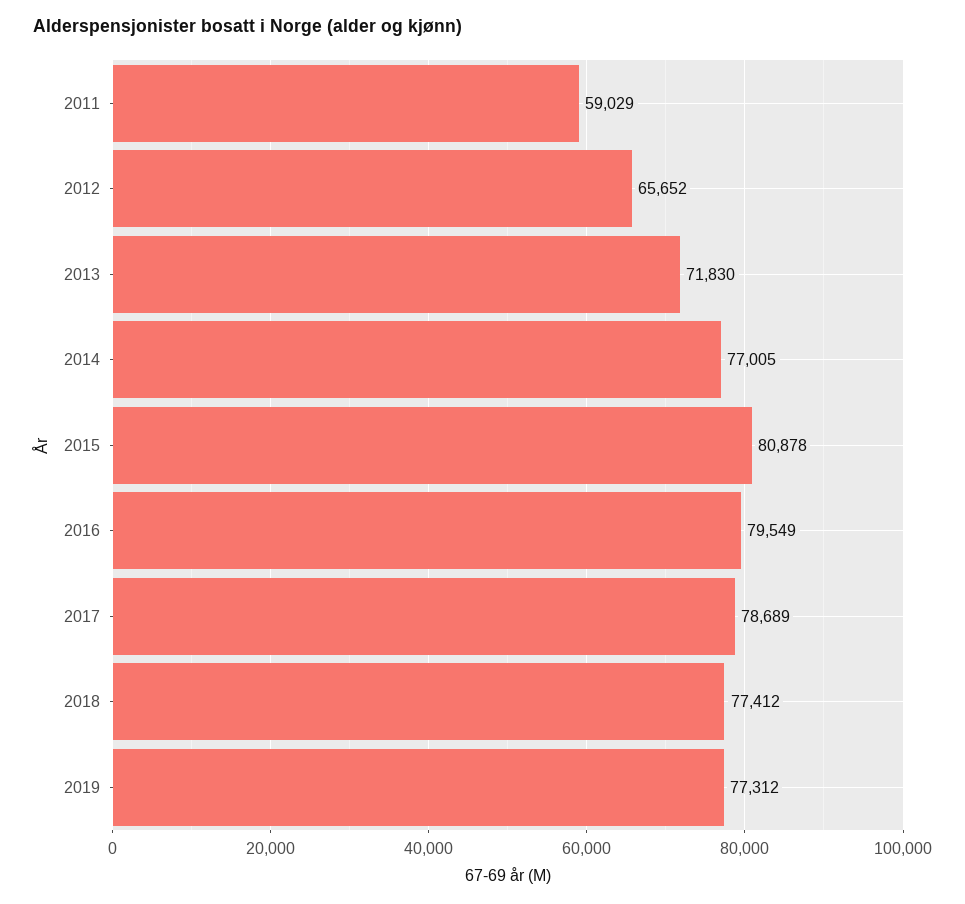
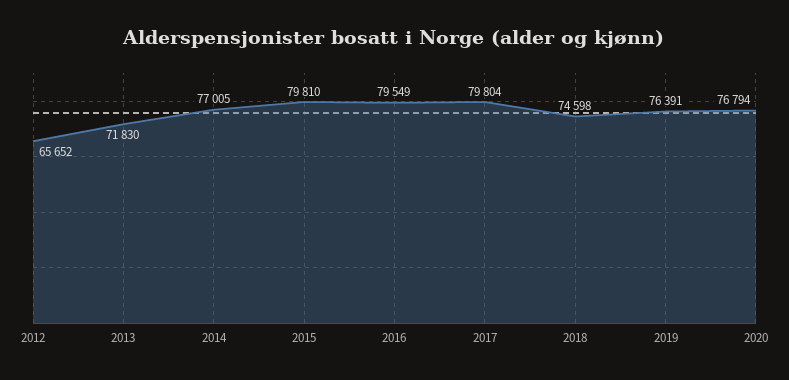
2011: 59029 -> none
2015: 80878 -> 79810
2017: 78689 -> 79804
2018: 77412 -> 74598
2019: 77312 -> 76391
2020: none -> 76794

